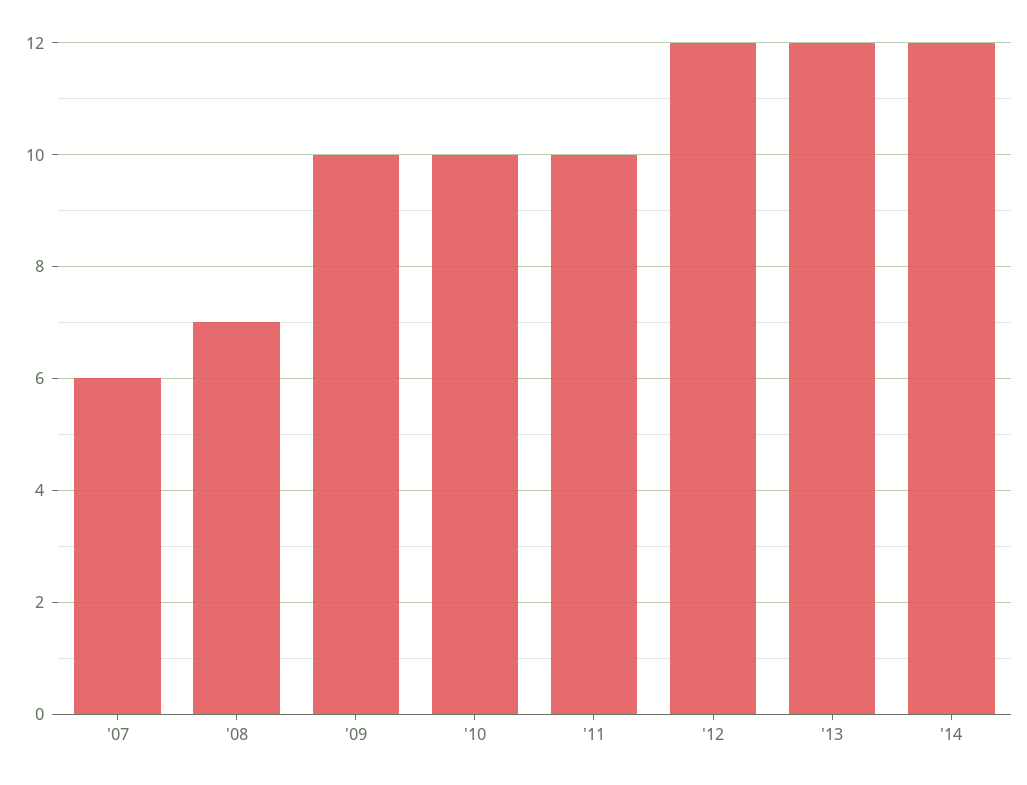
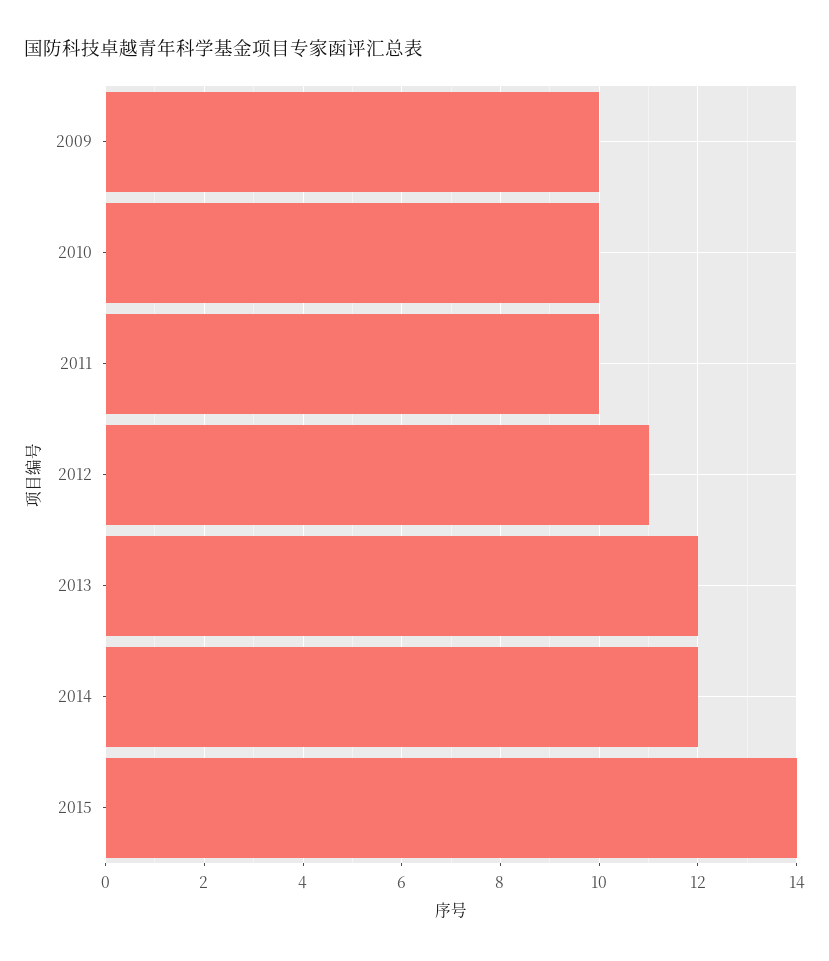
'07: 6 -> none
'08: 7 -> none
'12: 12 -> 11
2015: none -> 14

